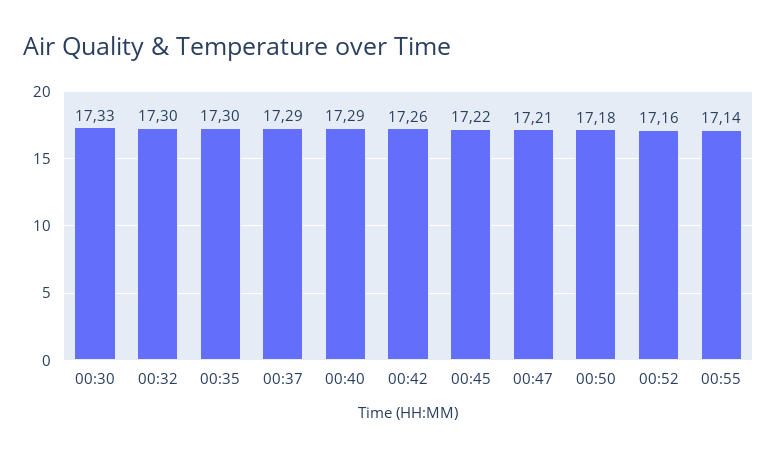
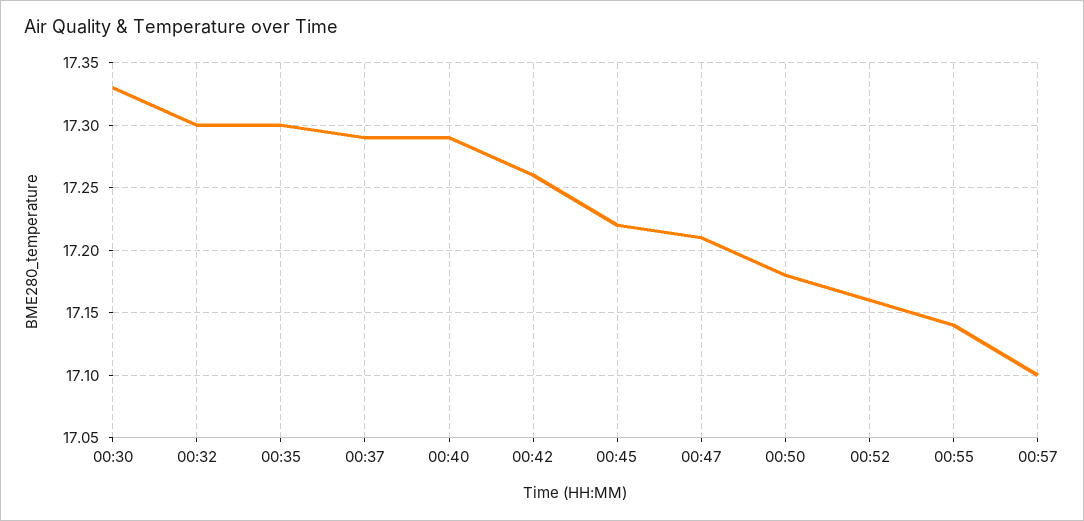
00:57: none -> 17.1

